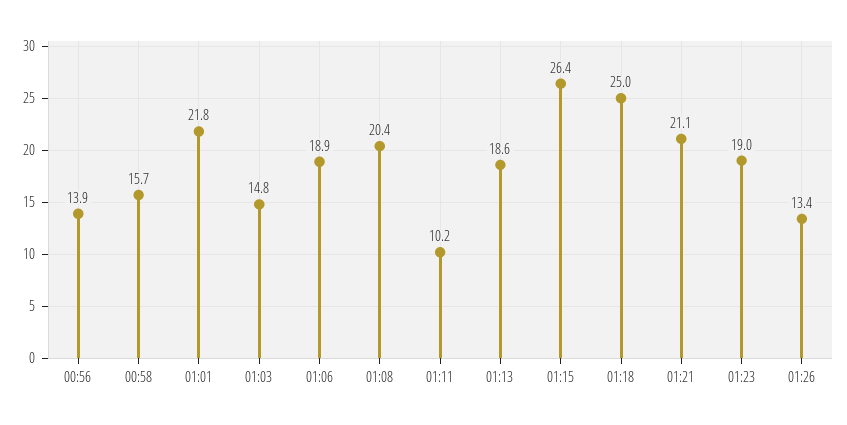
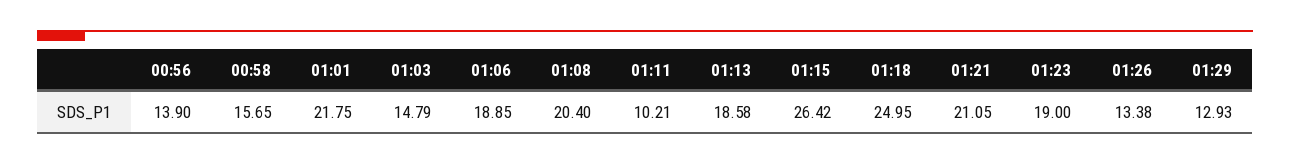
01:29: none -> 12.93

